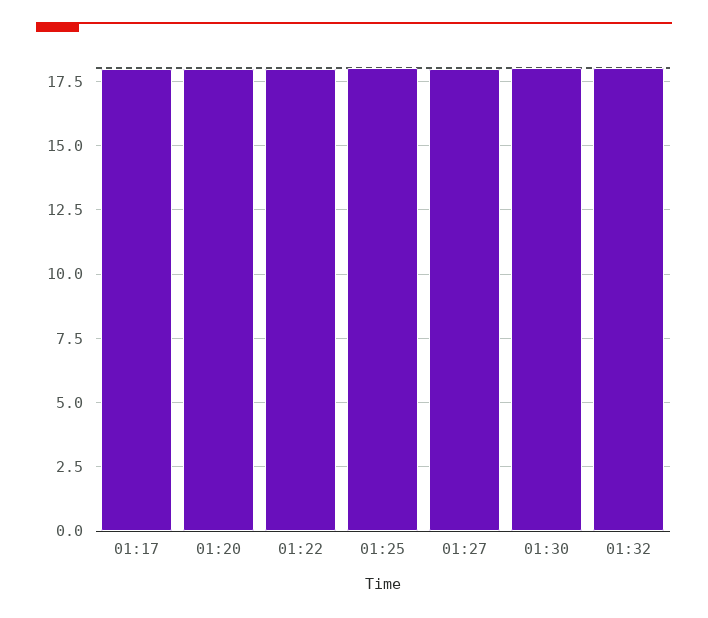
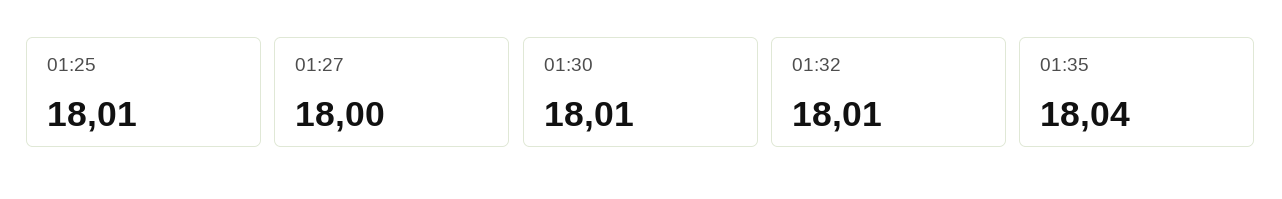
01:17: 18 -> none
01:20: 18 -> none
01:22: 18 -> none
01:35: none -> 18.04

